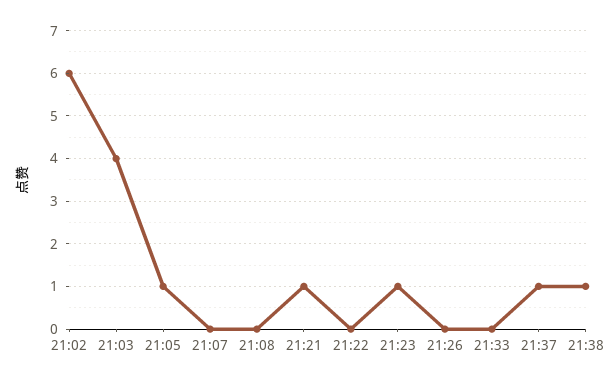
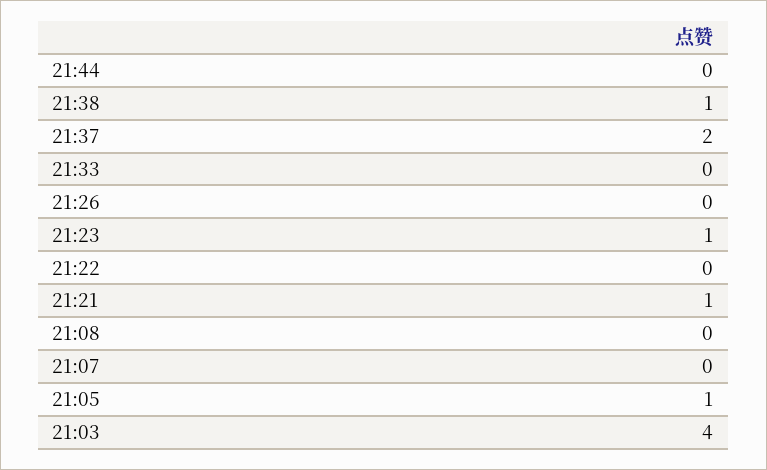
21:02: 6 -> none
21:37: 1 -> 2
21:44: none -> 0

